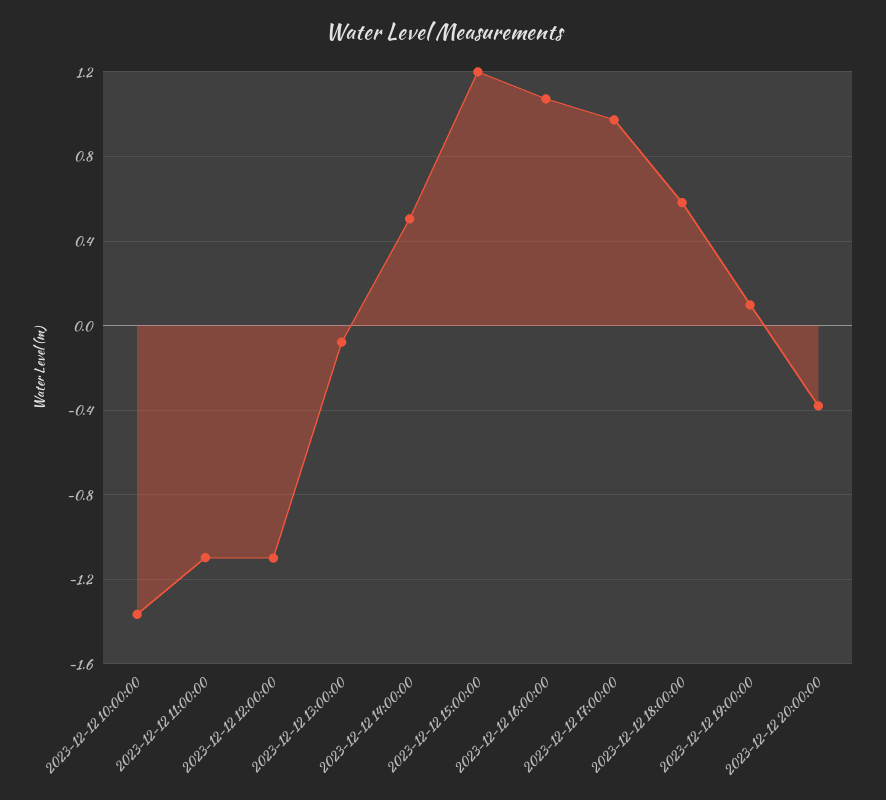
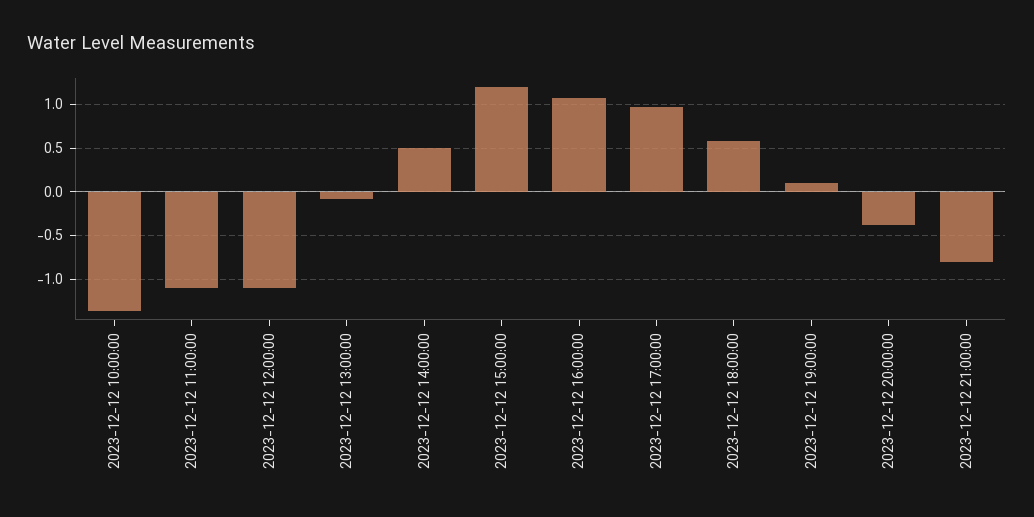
2023-12-12 21:00:00: none -> -0.8

